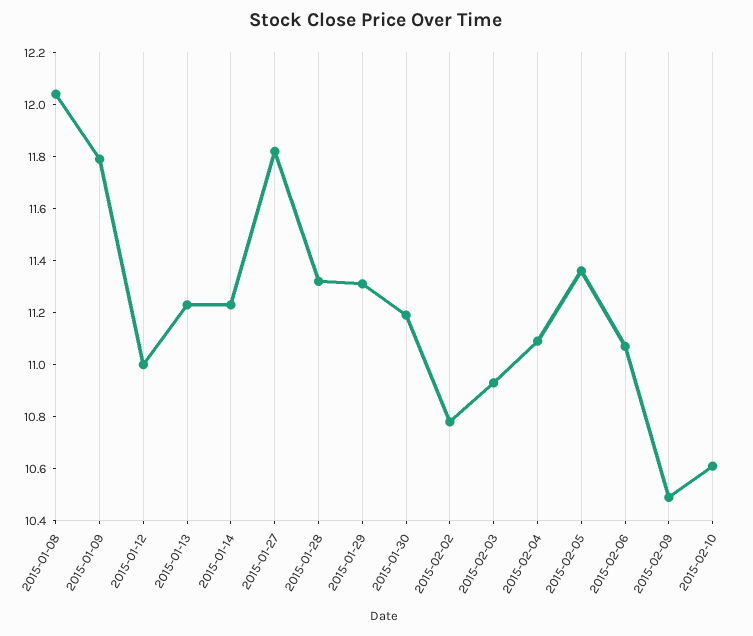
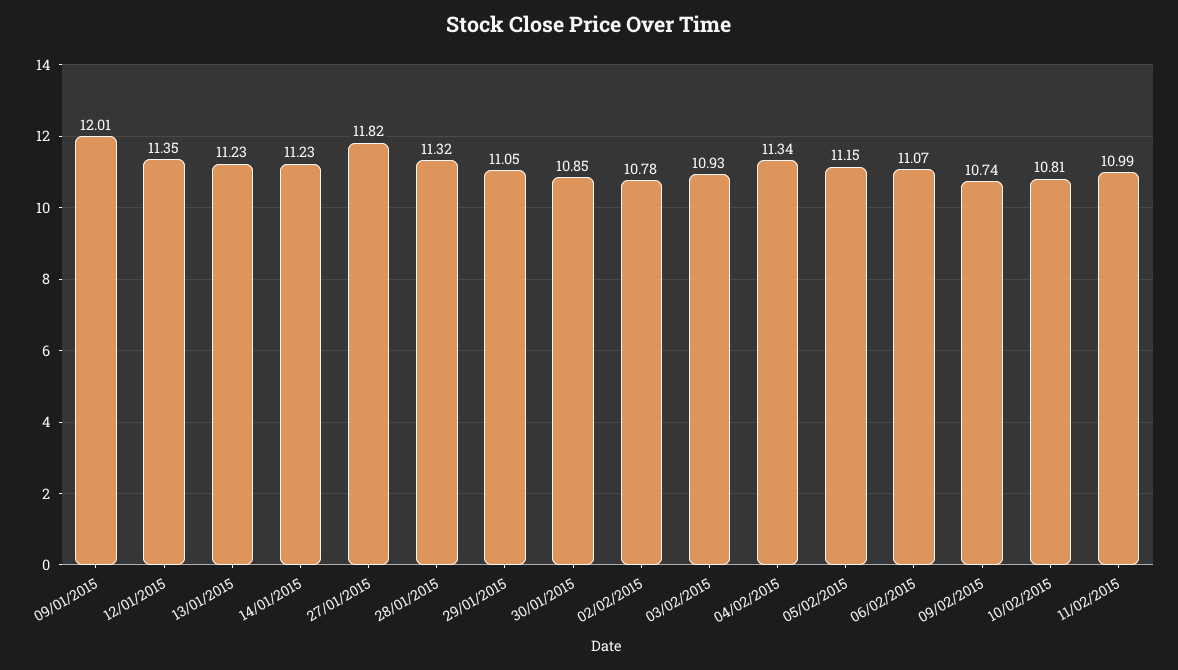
2015-01-08: 12.05 -> none
2015-01-09: 11.8 -> 12.01
2015-01-12: 11 -> 11.35
2015-01-29: 11.3 -> 11.05
2015-01-30: 11.2 -> 10.85
2015-02-04: 11.1 -> 11.34
2015-02-05: 11.35 -> 11.15
2015-02-09: 10.5 -> 10.74
2015-02-10: 10.6 -> 10.81
11/02/2015: none -> 10.99

